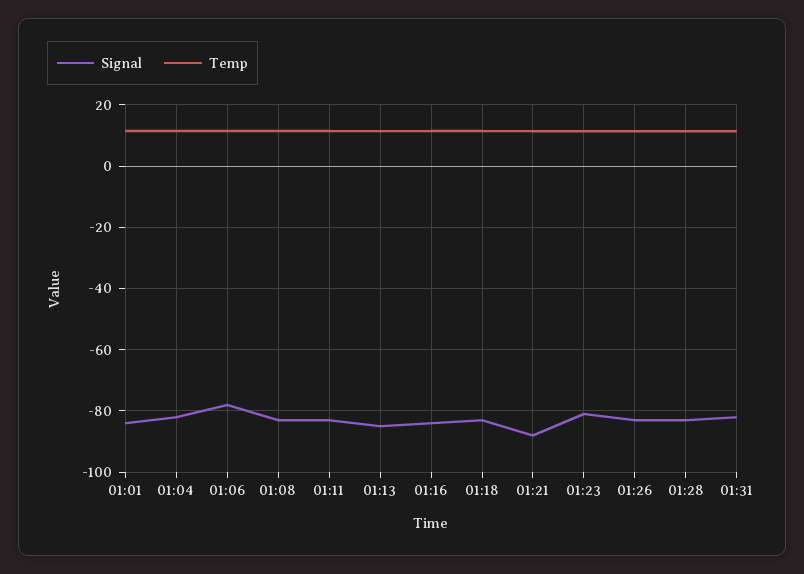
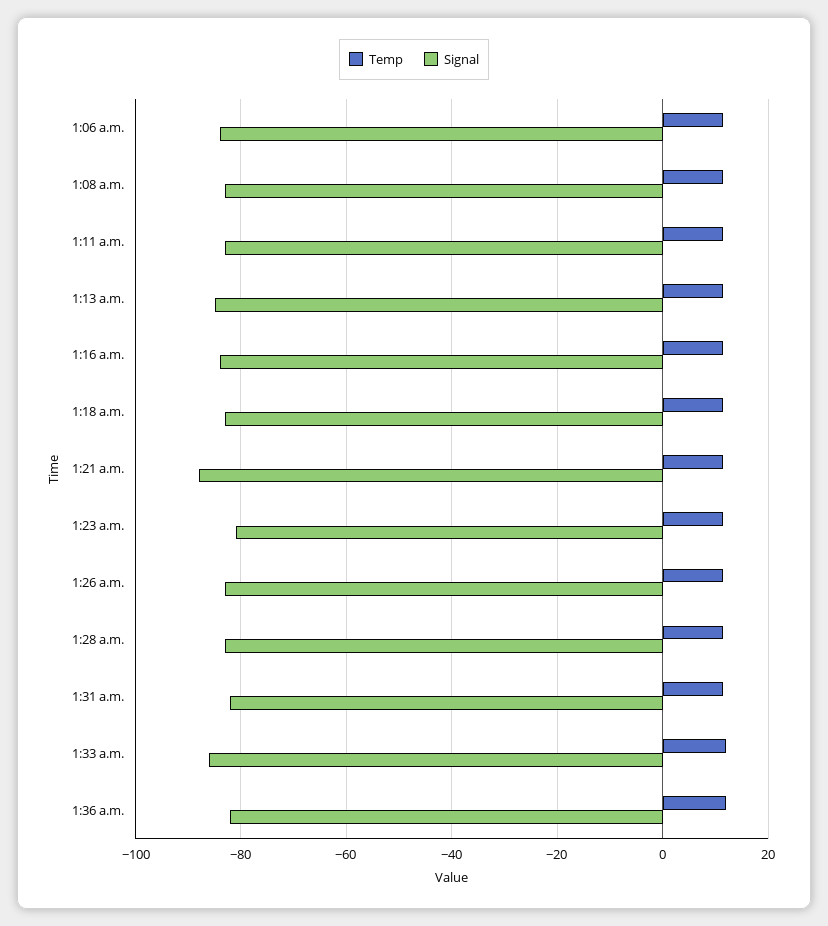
Signal, 01:01: -84 -> none
Temp, 01:01: 12 -> none
Signal, 01:04: -82 -> none
Temp, 01:04: 12 -> none
Signal, 01:06: -78 -> -84
Temp, 1:33 a.m.: none -> 12
Signal, 1:33 a.m.: none -> -86
Temp, 1:36 a.m.: none -> 12
Signal, 1:36 a.m.: none -> -82

